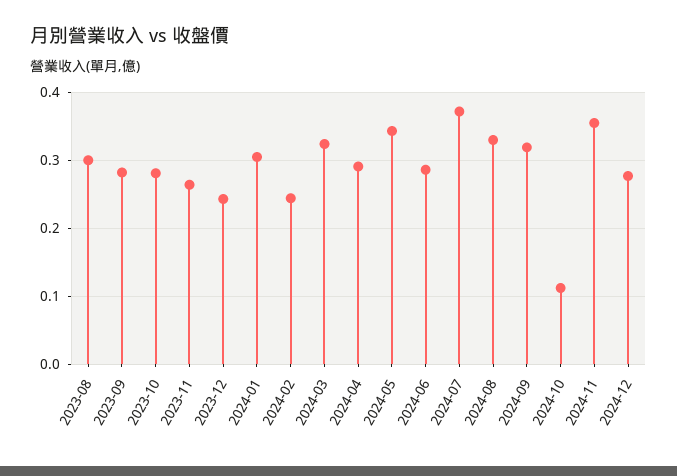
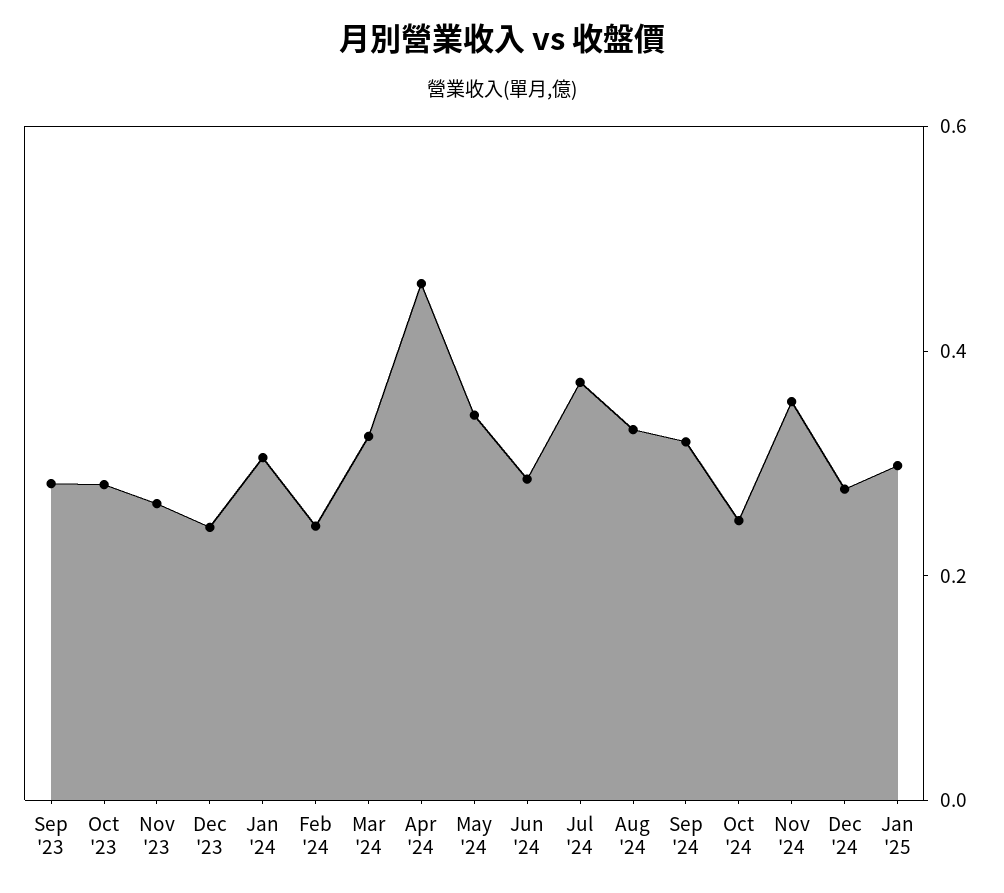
2023-08: 0.3 -> none
2024-04: 0.29 -> 0.45
2024-10: 0.11 -> 0.25
Jan '25: none -> 0.3

